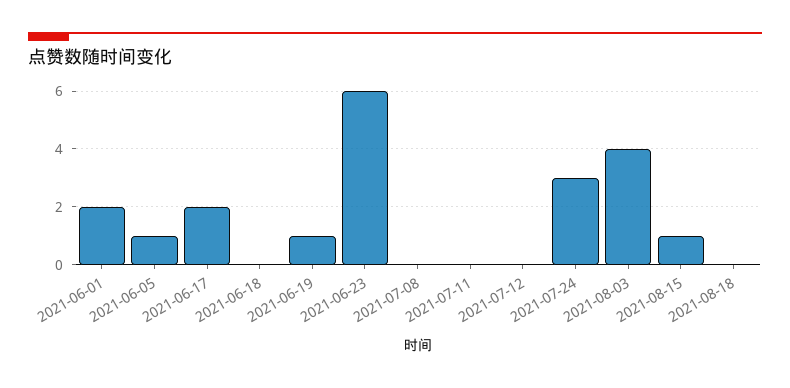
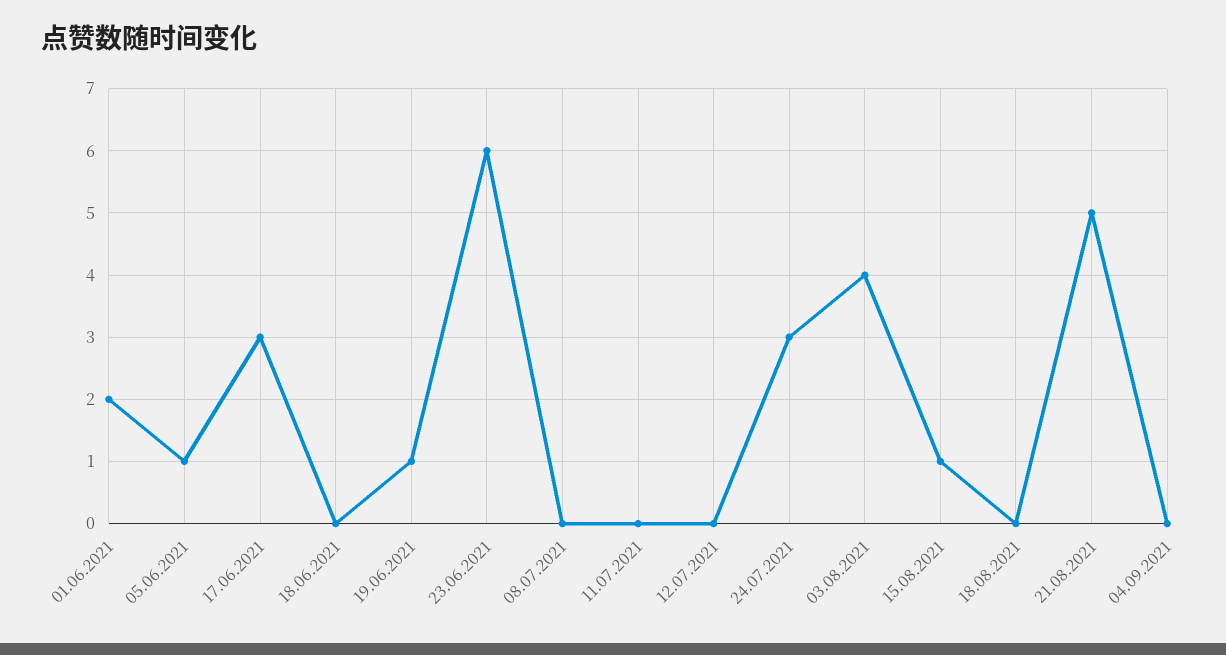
2021-06-17: 2 -> 3
21.08.2021: none -> 5
04.09.2021: none -> 0

